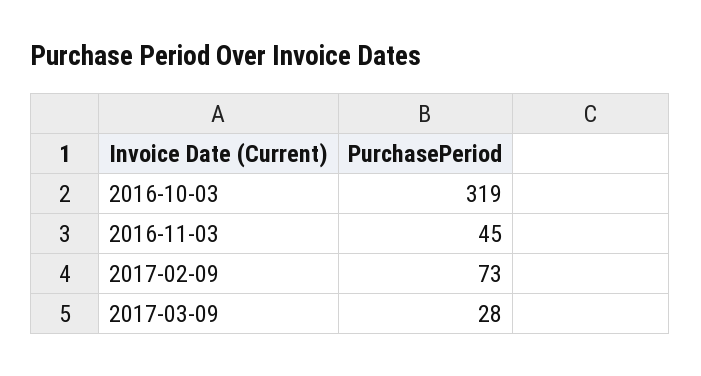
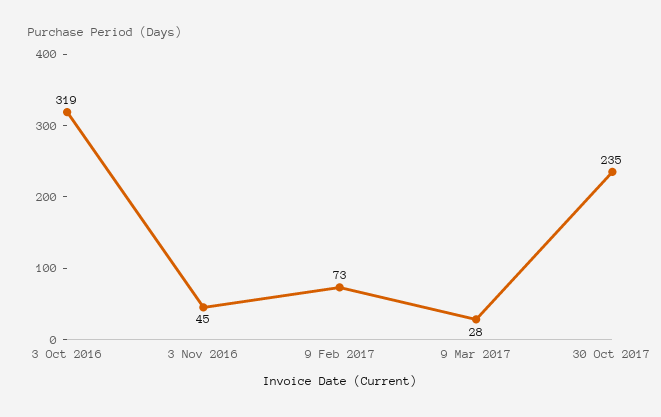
30 Oct 2017: none -> 235

